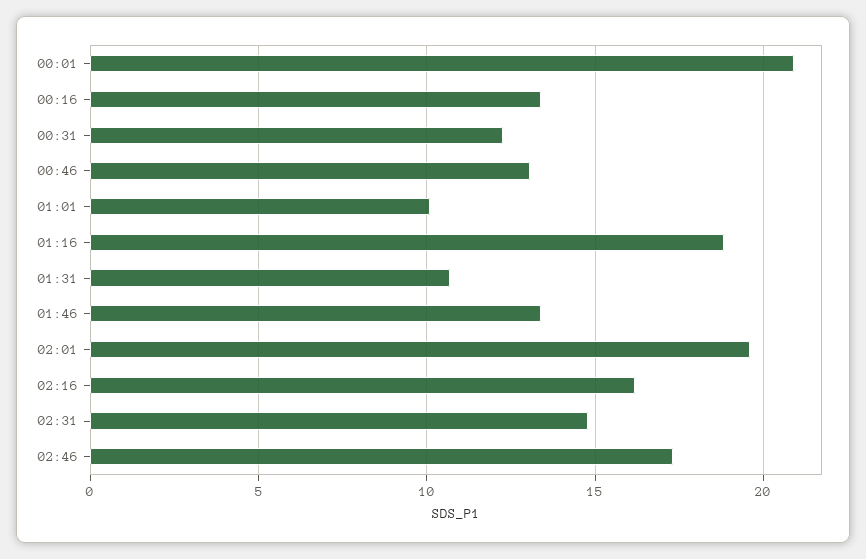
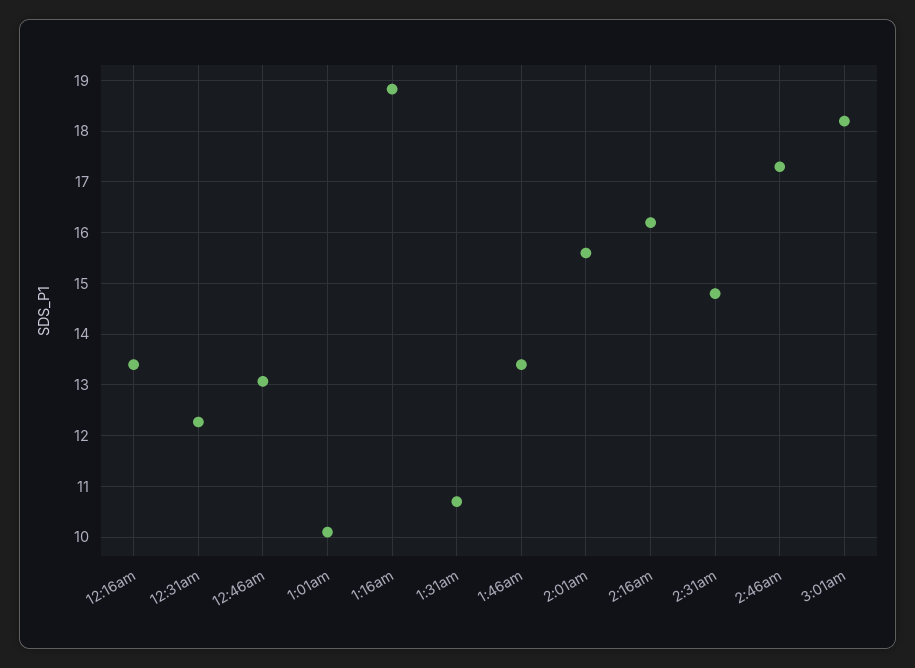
00:01: 21 -> none
02:01: 19.5 -> 15.6
3:01am: none -> 18.2

